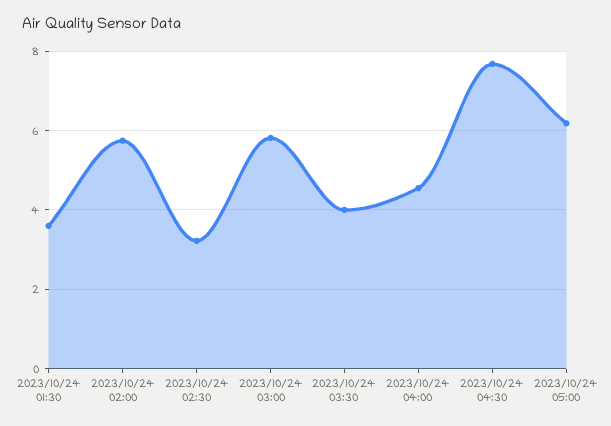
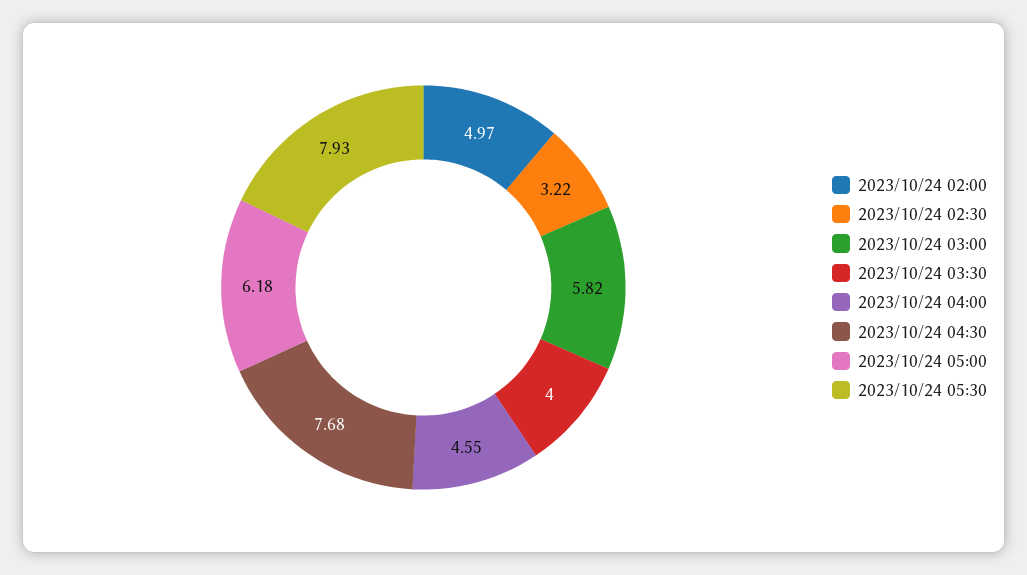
2023/10/24 01:30: 3.6 -> none
2023/10/24 02:00: 5.8 -> 4.97
2023/10/24 05:30: none -> 7.93

